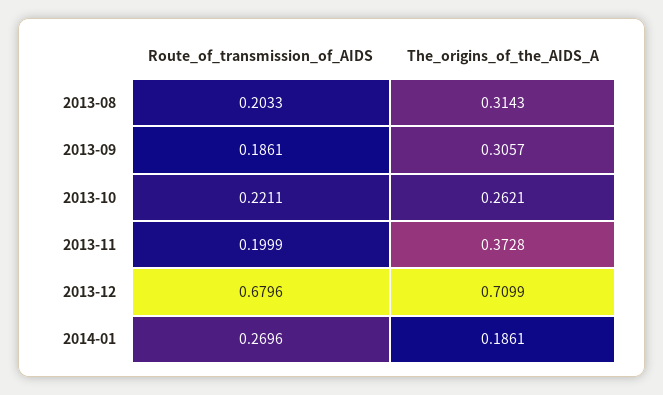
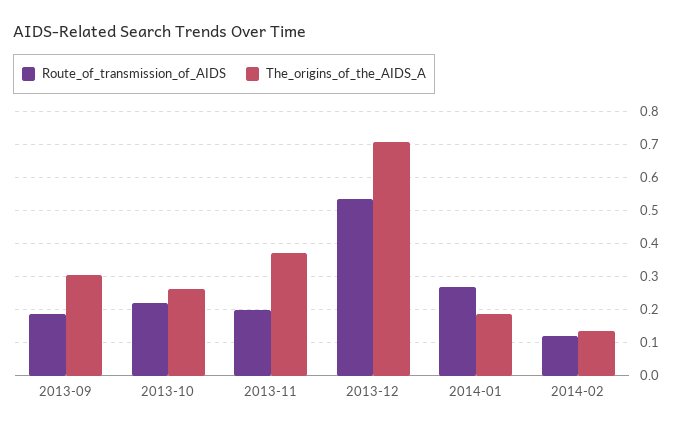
Route_of_transmission_of_AIDS, 2013-08: 0.2033 -> none
The_origins_of_the_AIDS_A, 2013-08: 0.3143 -> none
Route_of_transmission_of_AIDS, 2013-12: 0.6796 -> 0.54
Route_of_transmission_of_AIDS, 2014-02: none -> 0.12
The_origins_of_the_AIDS_A, 2014-02: none -> 0.14

